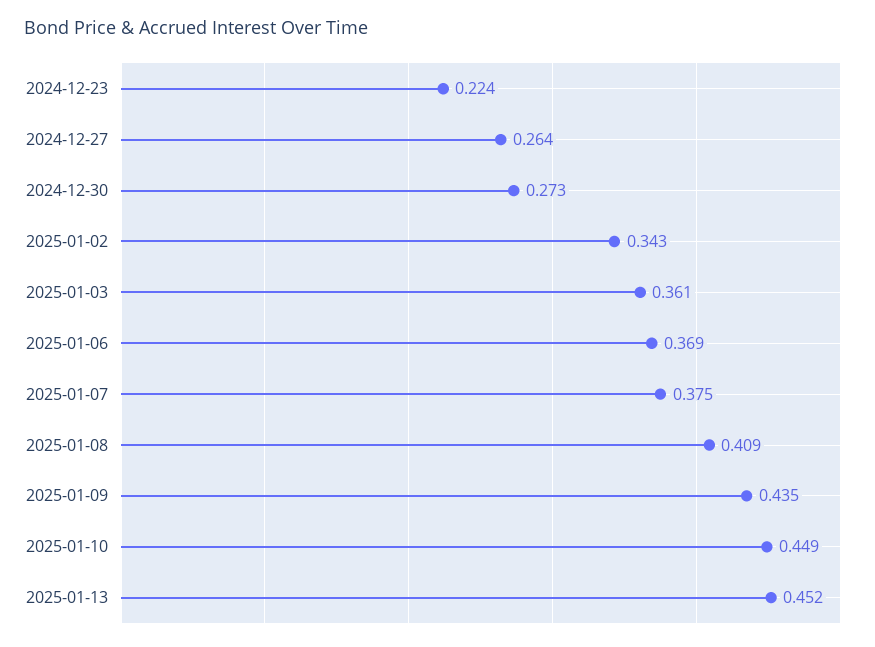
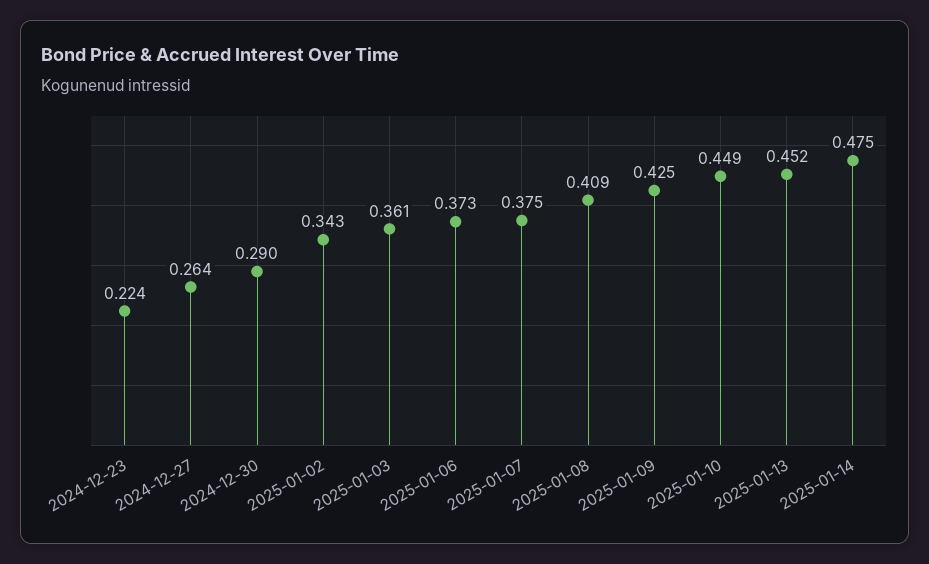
2024-12-30: 0.273 -> 0.29
2025-01-06: 0.369 -> 0.373
2025-01-09: 0.435 -> 0.425
2025-01-14: none -> 0.475

